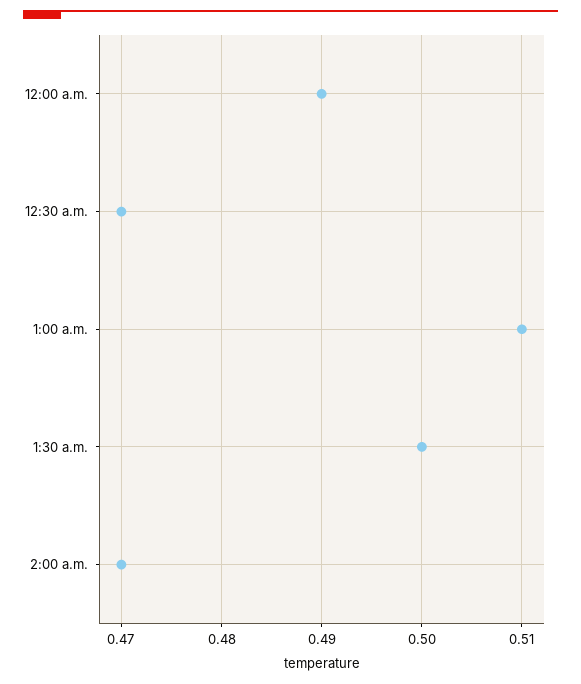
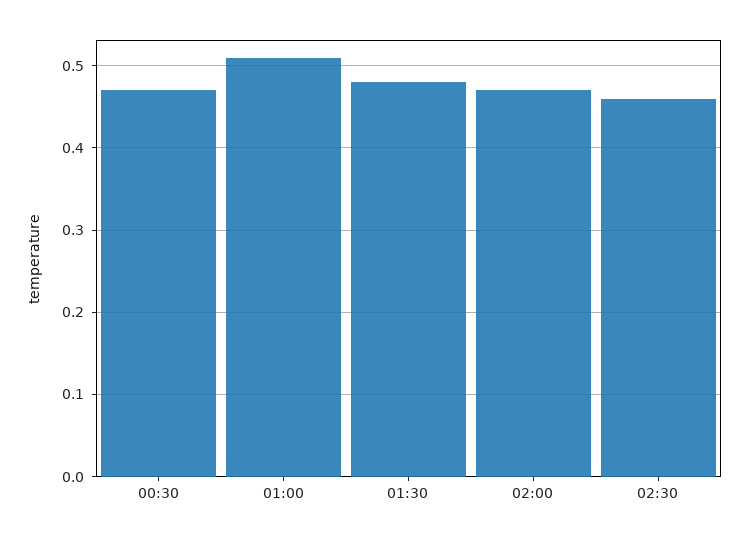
12:00 a.m.: 0.49 -> none
1:30 a.m.: 0.5 -> 0.48
02:30: none -> 0.46

